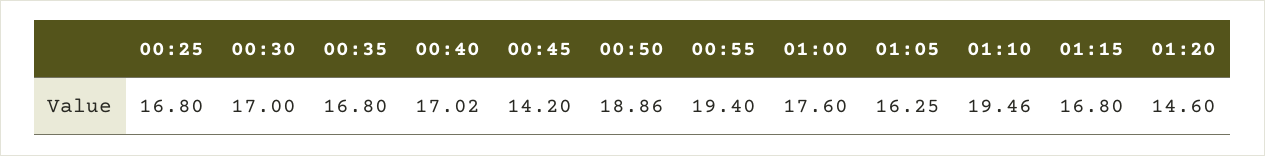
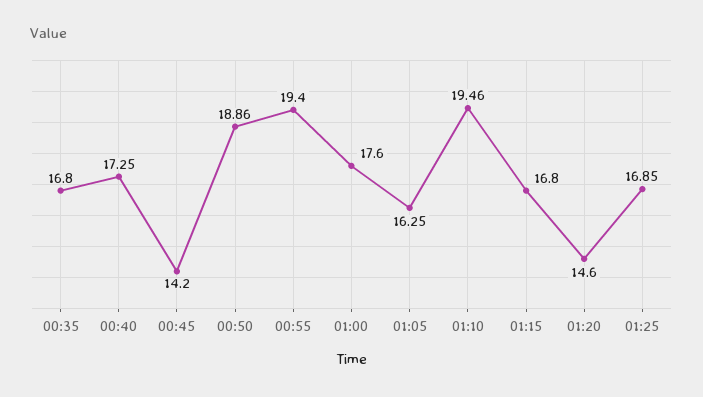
00:25: 16.8 -> none
00:30: 17 -> none
00:40: 17.02 -> 17.25
01:25: none -> 16.85

